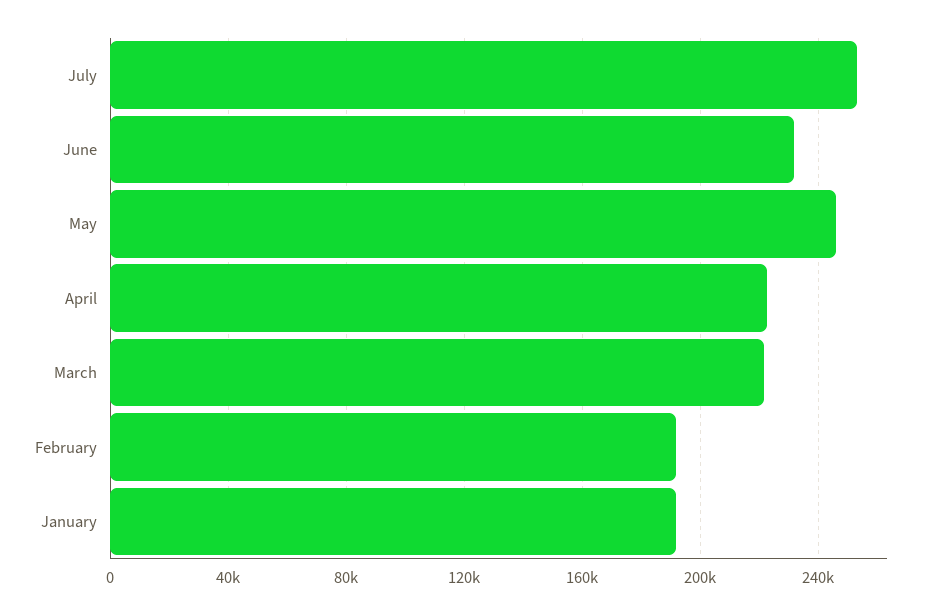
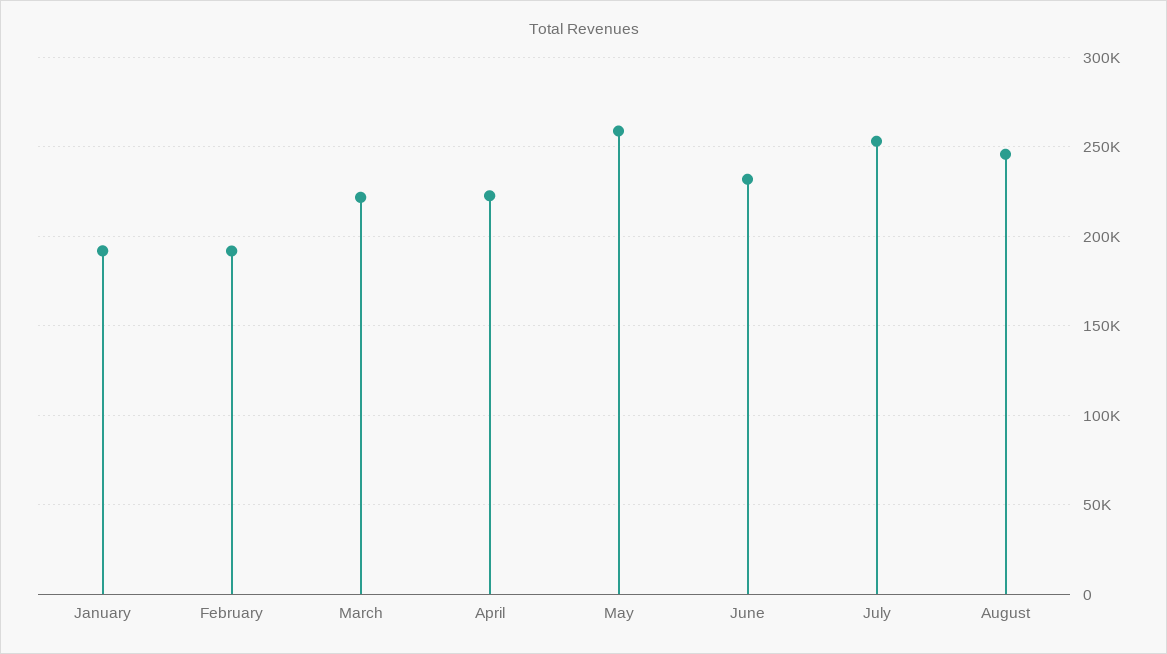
May: 245000 -> 260000
August: none -> 245000

